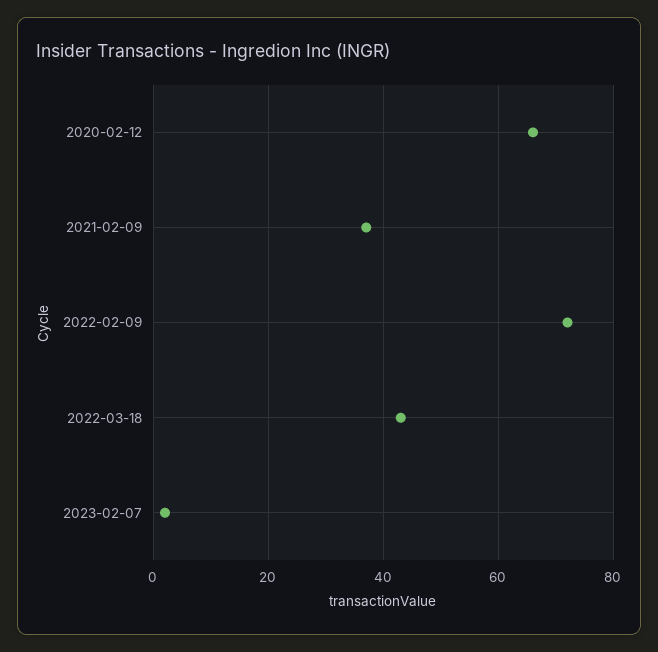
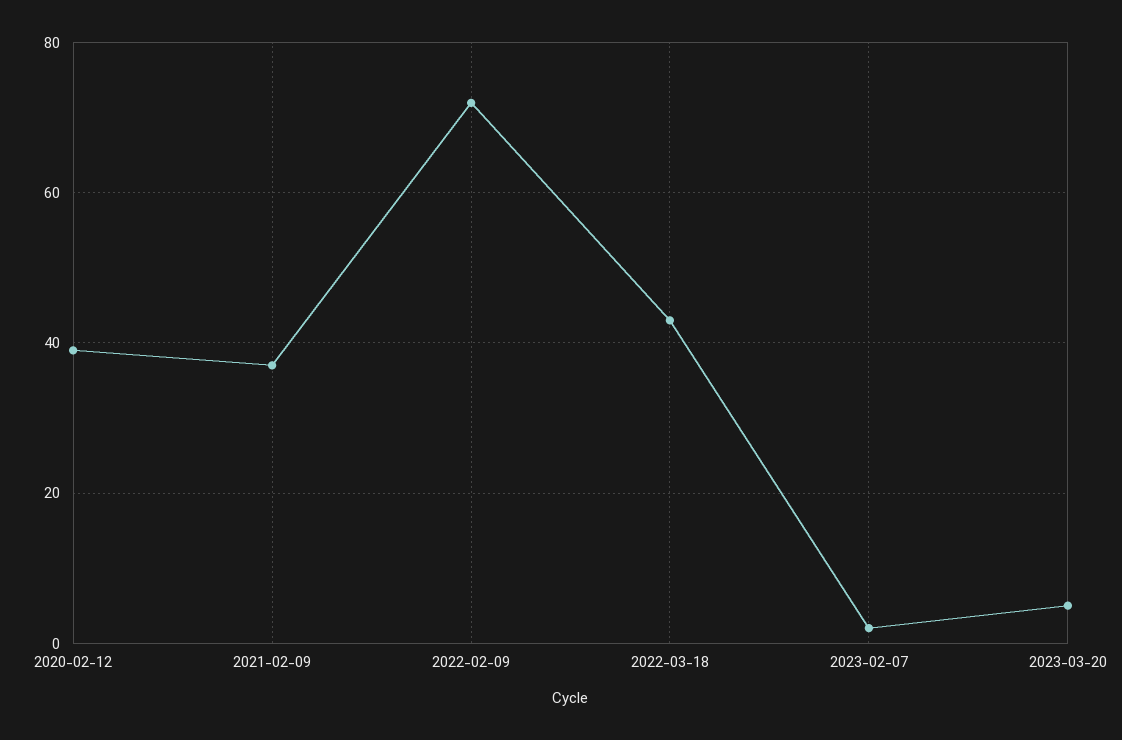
2020-02-12: 65 -> 40
2023-03-20: none -> 5

